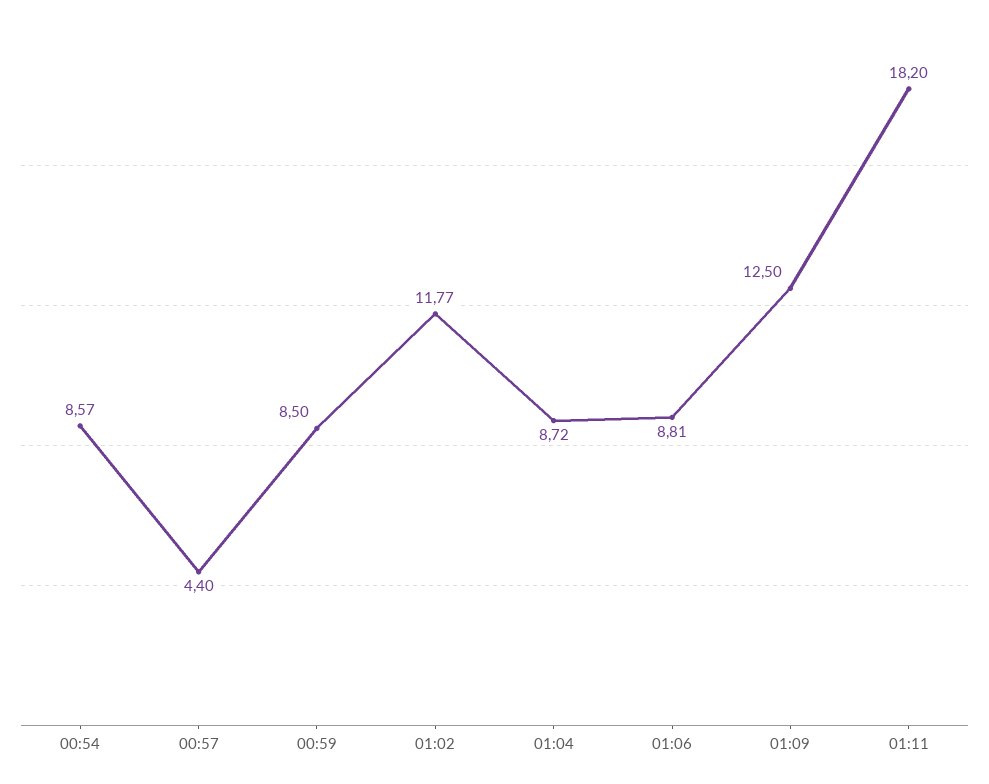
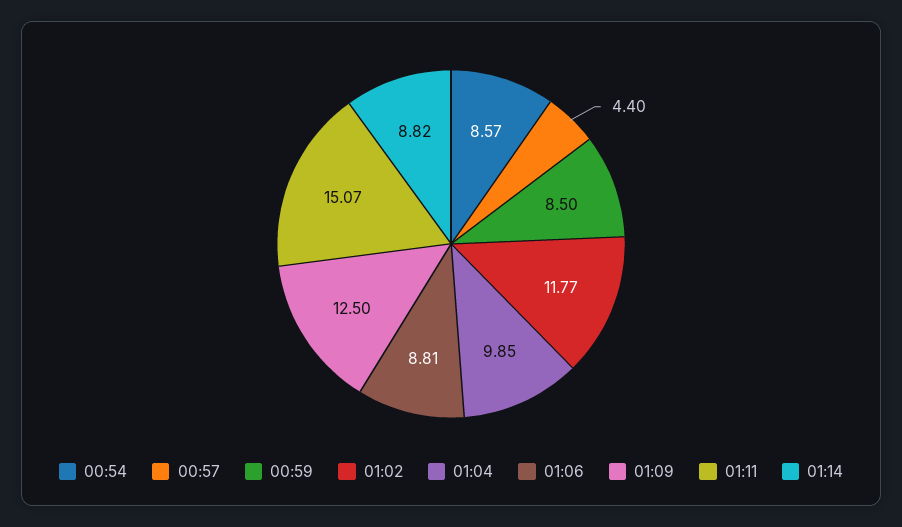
01:04: 8.72 -> 9.85
01:11: 18.2 -> 15.07
01:14: none -> 8.82

